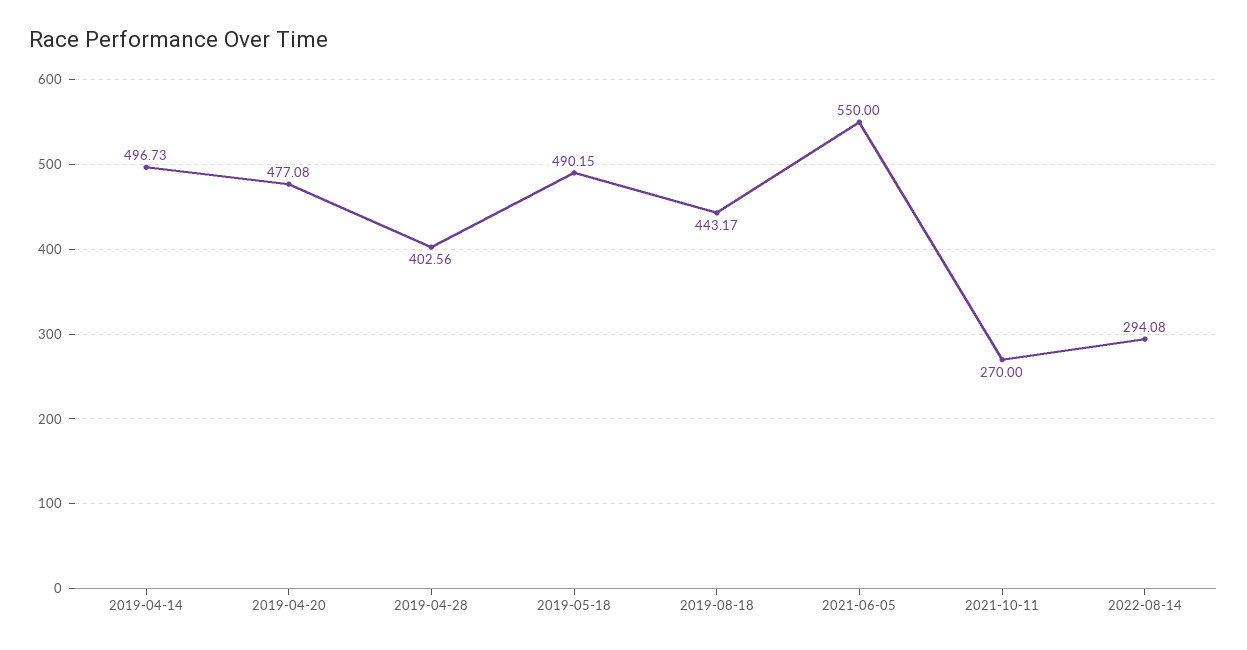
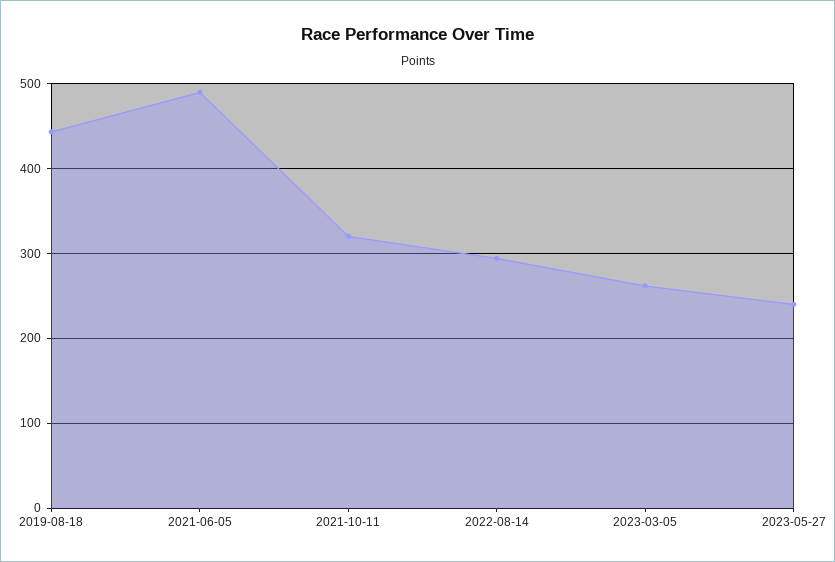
2019-04-14: 496.73 -> none
2019-04-20: 477.08 -> none
2019-04-28: 402.56 -> none
2019-05-18: 490.15 -> none
2021-06-05: 550 -> 490
2021-10-11: 270 -> 320
2023-03-05: none -> 260
2023-05-27: none -> 240

